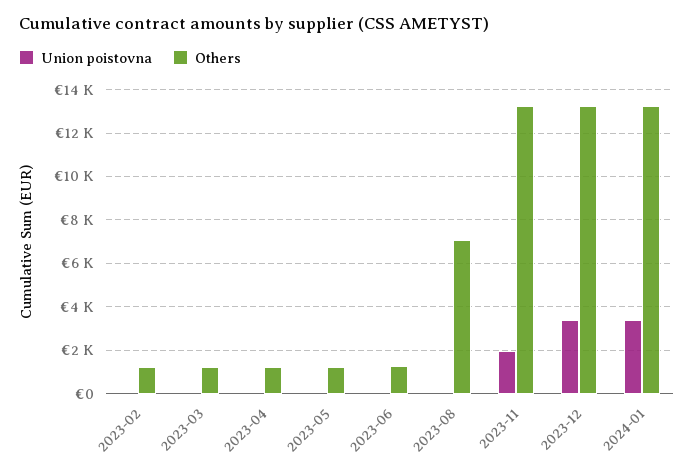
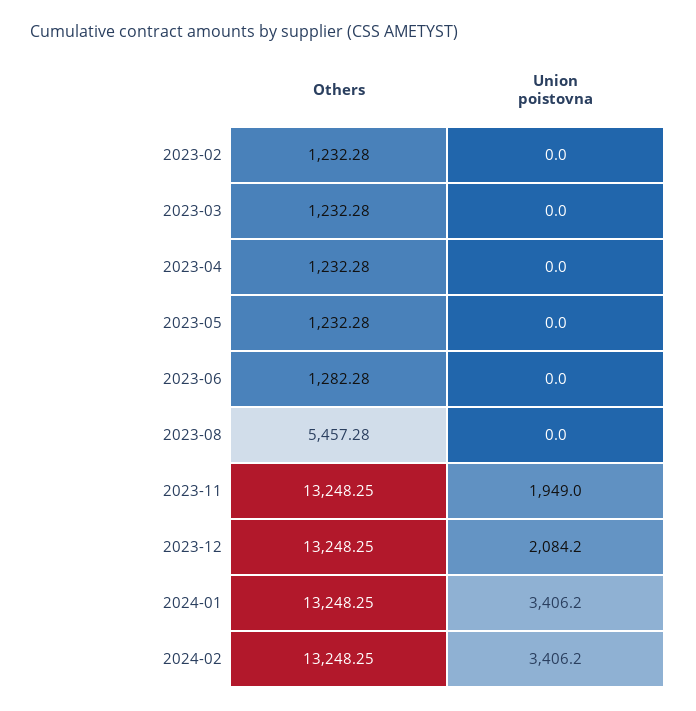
Others, 2023-08: 7000 -> 5457.28
Union poistovna, 2023-12: 3500 -> 2084.2
Others, 2024-02: none -> 13248.25
Union poistovna, 2024-02: none -> 3406.2

